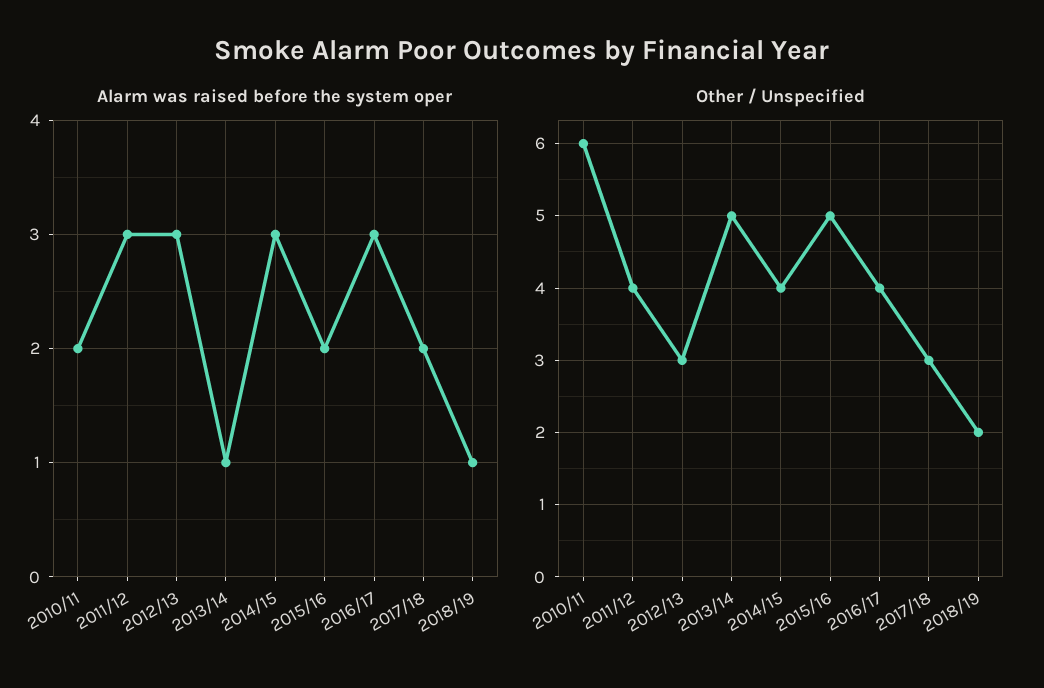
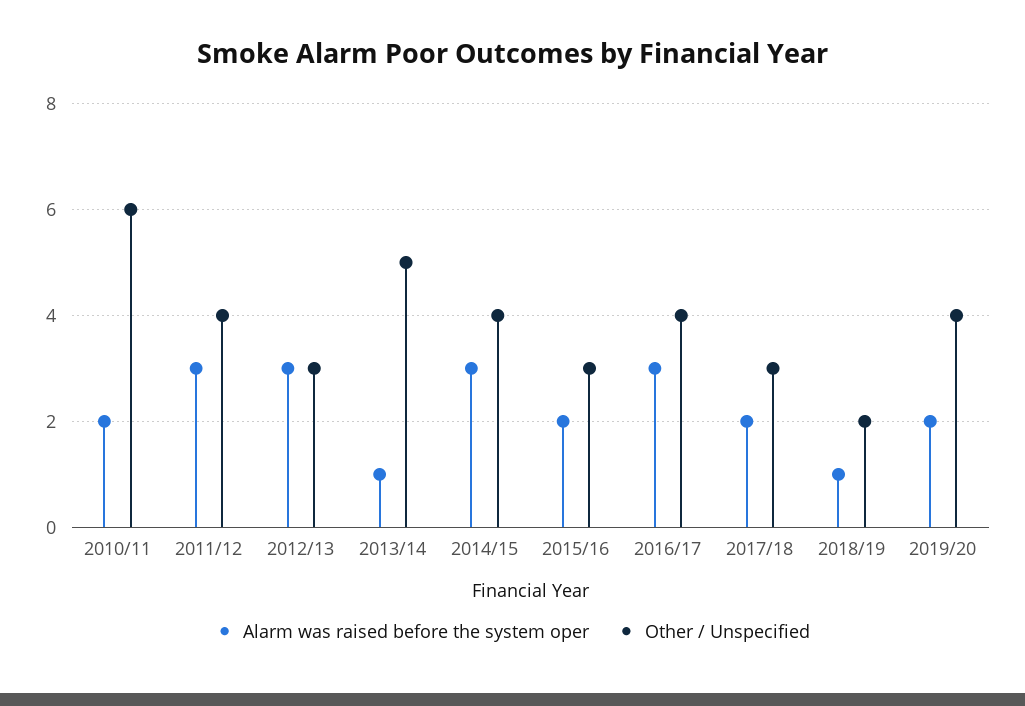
Other / Unspecified, 2015/16: 5 -> 3
Alarm was raised before the system oper, 2019/20: none -> 2
Other / Unspecified, 2019/20: none -> 4

